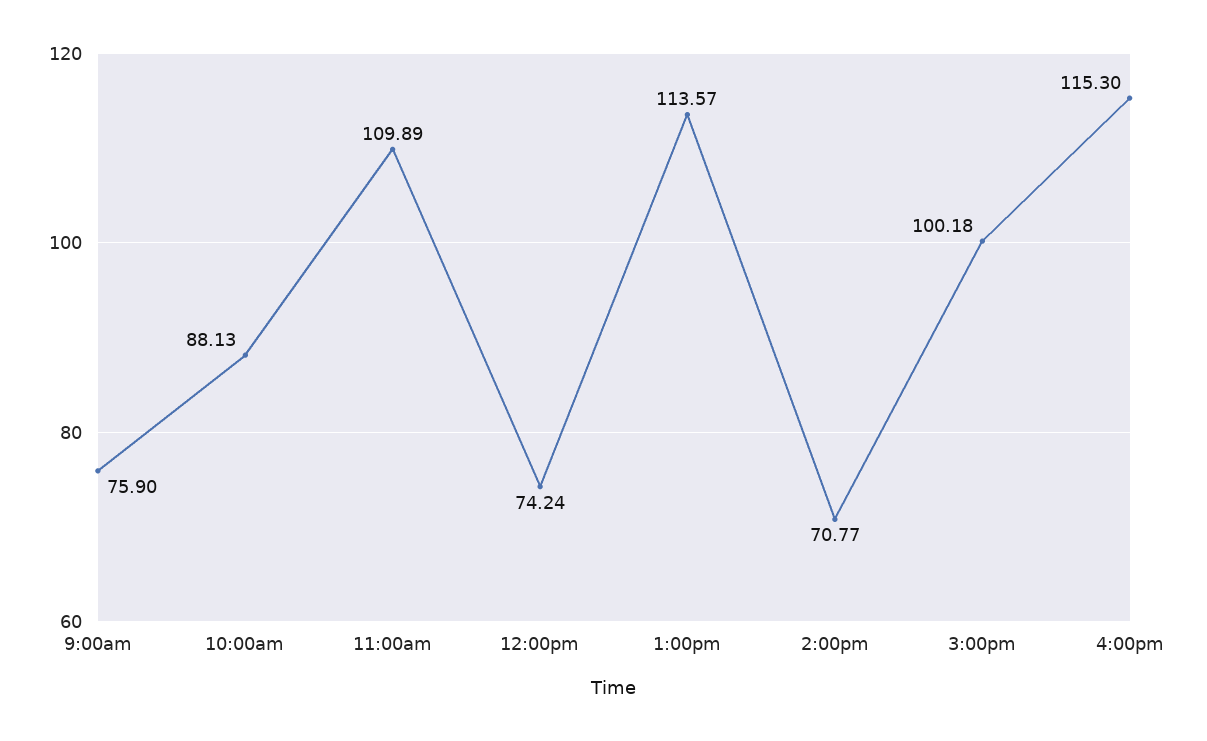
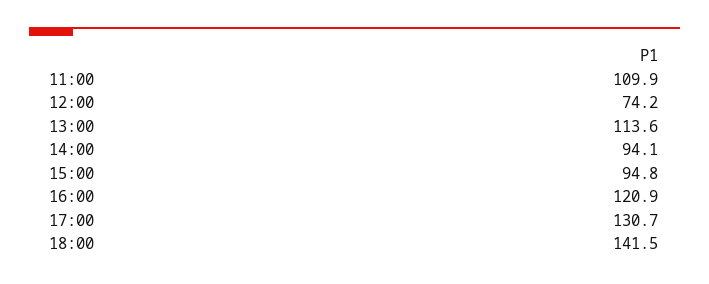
9:00am: 75.9 -> none
10:00am: 88.13 -> none
2:00pm: 70.77 -> 94.1
3:00pm: 100.18 -> 94.8
4:00pm: 115.3 -> 120.9
17:00: none -> 130.7
18:00: none -> 141.5

